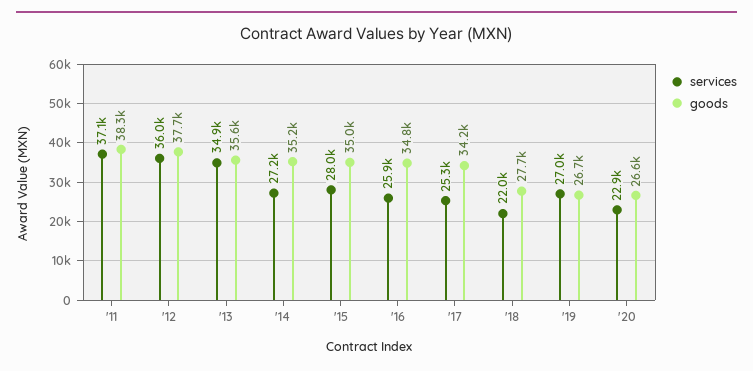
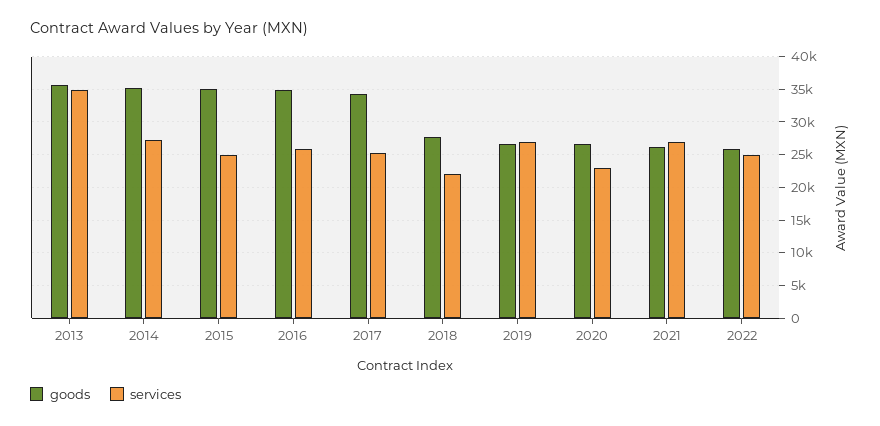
services, '11: 37100 -> none
goods, '11: 38300 -> none
services, '12: 36000 -> none
goods, '12: 37700 -> none
services, '15: 28000 -> 25000
goods, 2021: none -> 26000
services, 2021: none -> 27000
goods, 2022: none -> 26000
services, 2022: none -> 25000

